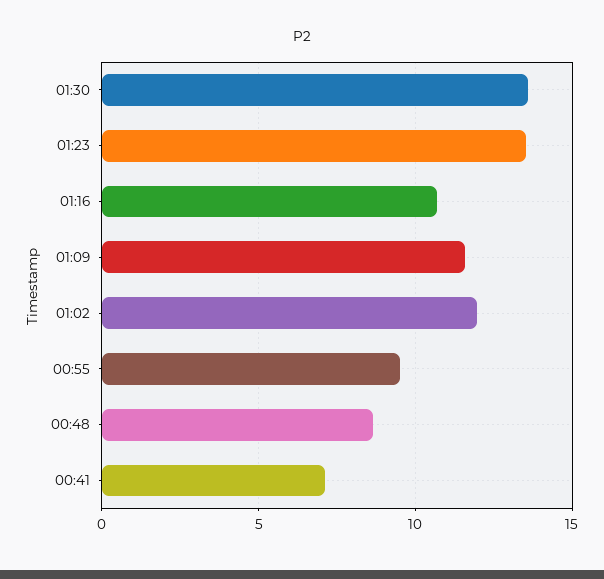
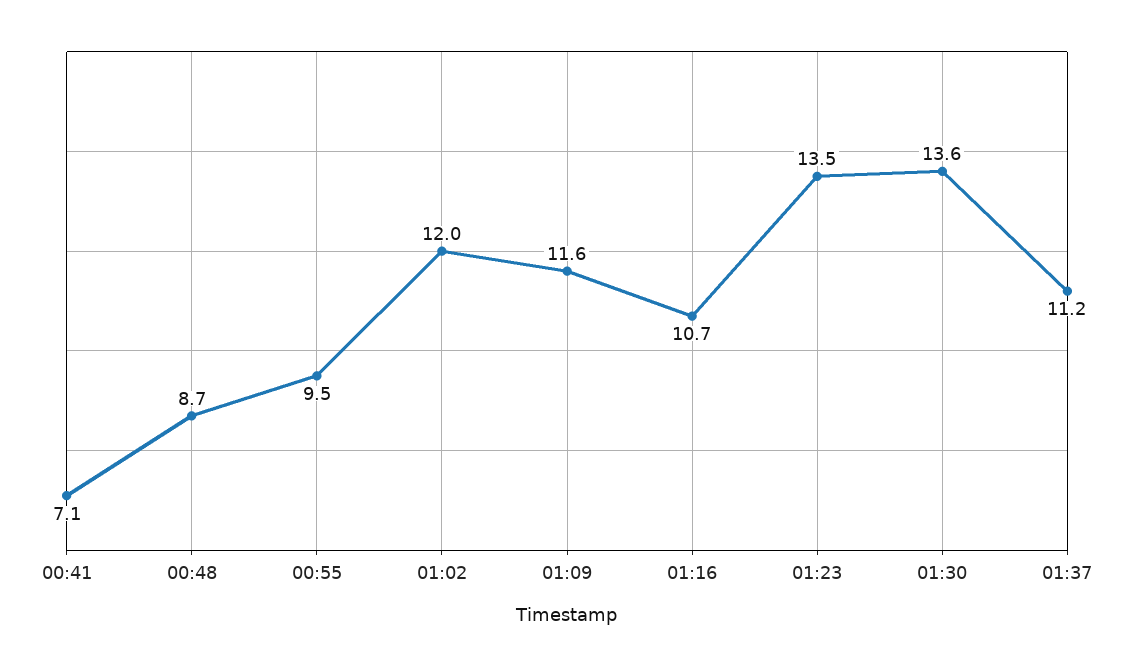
01:37: none -> 11.2

